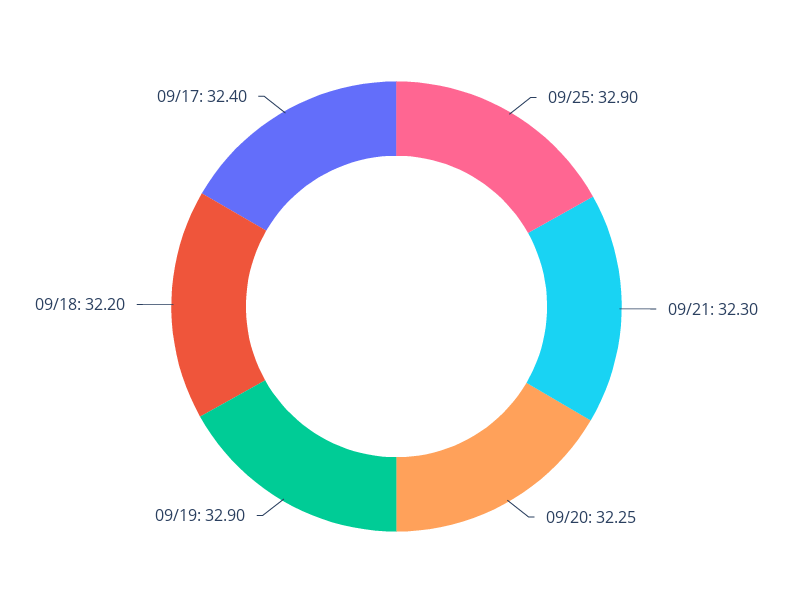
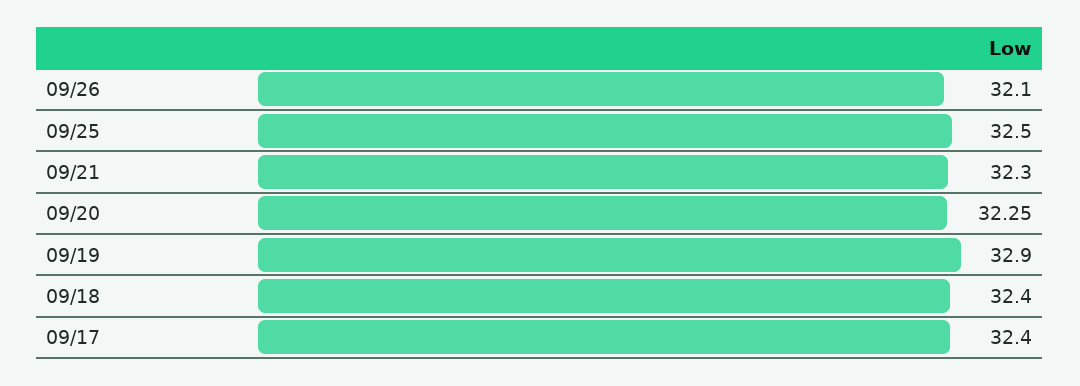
09/25: 32.9 -> 32.5
09/18: 32.2 -> 32.4
09/26: none -> 32.1

